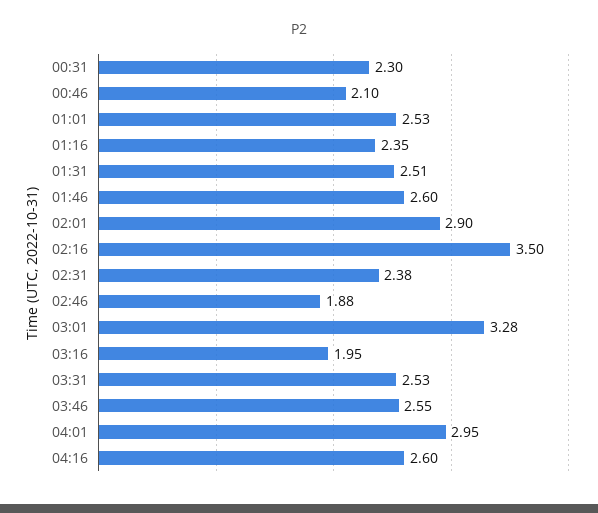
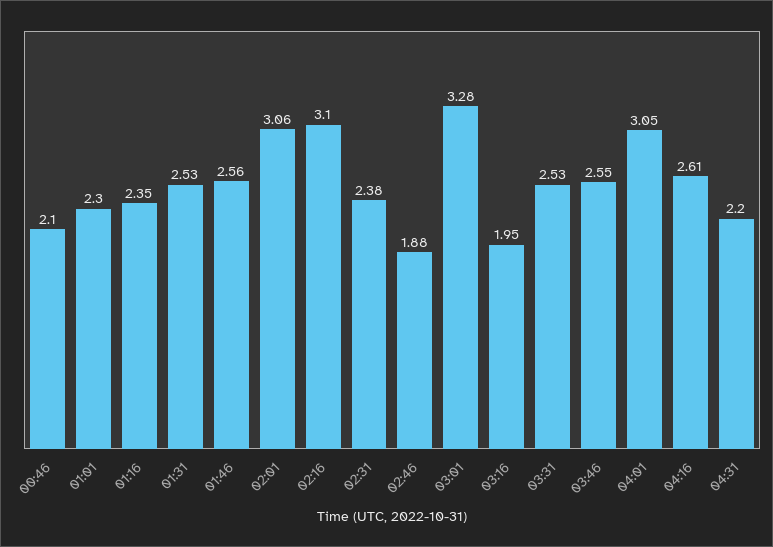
00:31: 2.3 -> none
01:01: 2.53 -> 2.3
01:31: 2.51 -> 2.53
01:46: 2.6 -> 2.56
02:01: 2.9 -> 3.06
02:16: 3.5 -> 3.1
04:01: 2.95 -> 3.05
04:16: 2.6 -> 2.61
04:31: none -> 2.2

